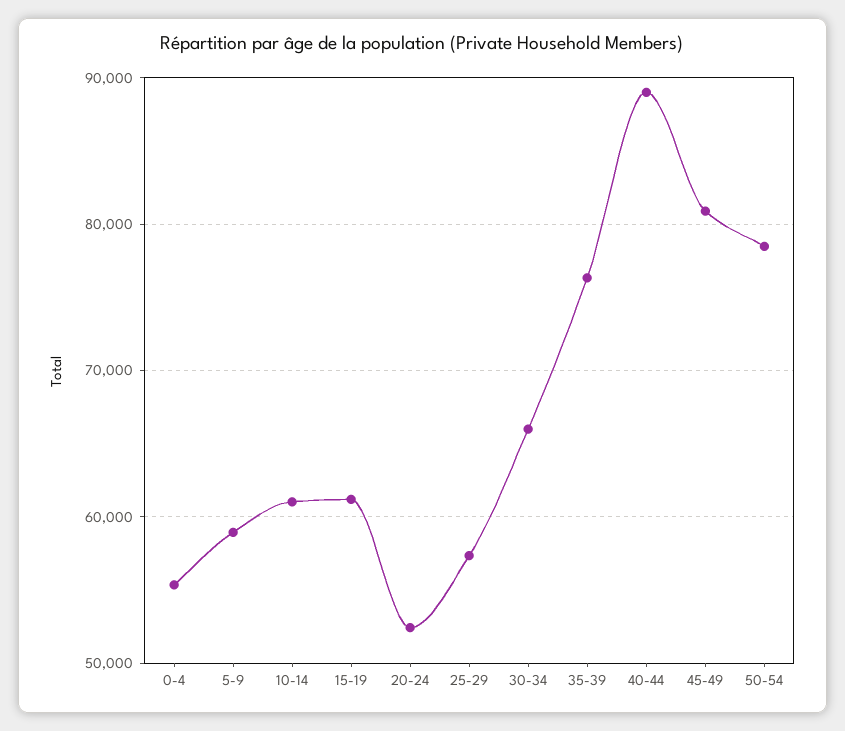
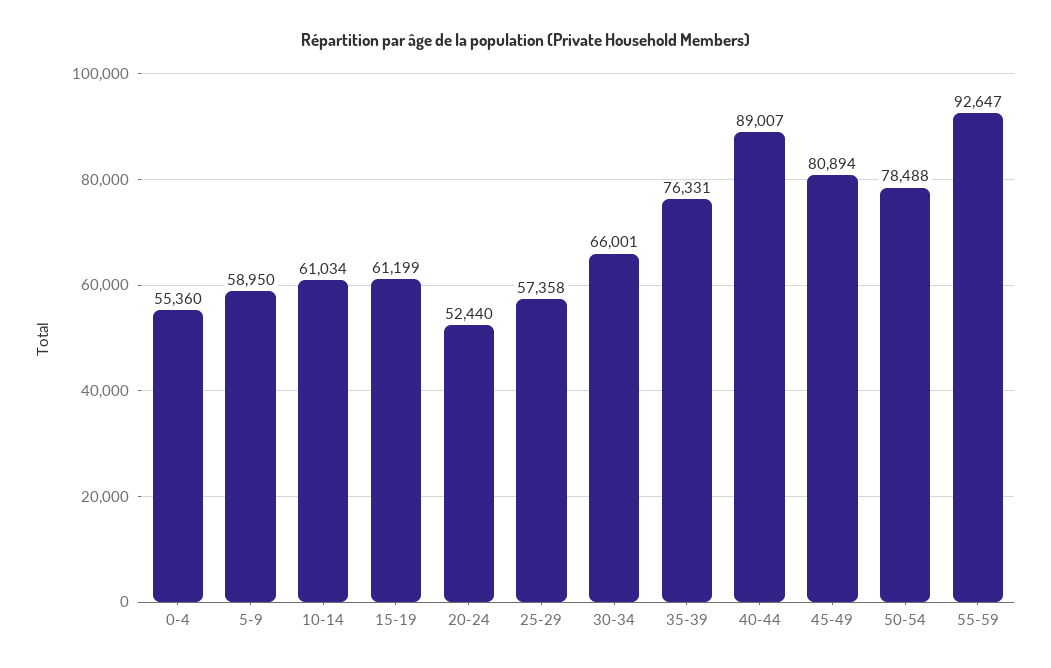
55-59: none -> 92647

